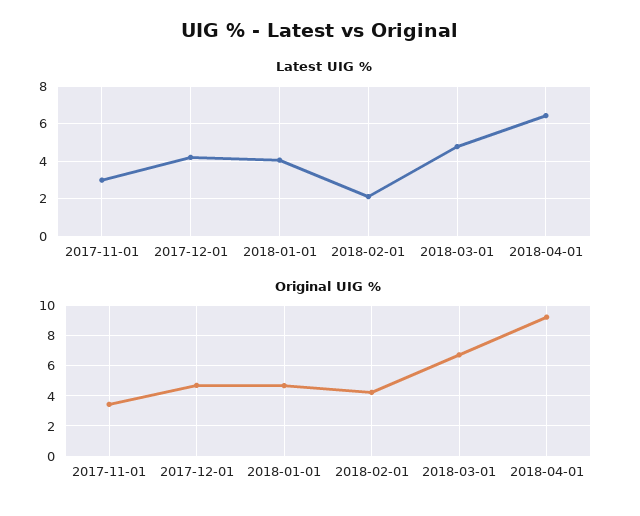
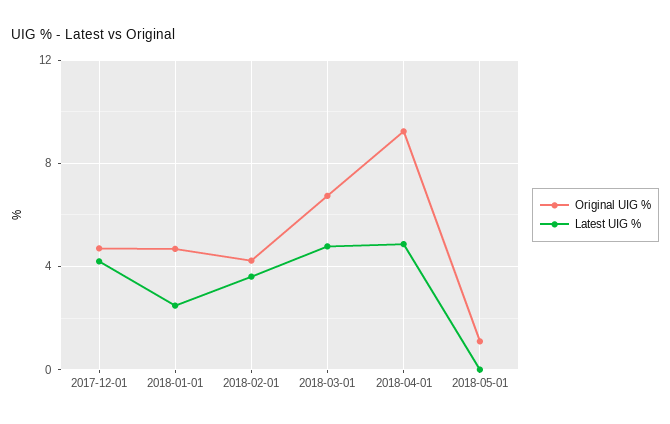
Latest UIG %, 2017-11-01: 3 -> none
Latest UIG %, 2018-01-01: 4 -> 2.5
Latest UIG %, 2018-02-01: 2 -> 3.5
Latest UIG %, 2018-04-01: 6.5 -> 5
Original UIG %, 2017-11-01: 3.5 -> none
Original UIG %, 2018-05-01: none -> 1
Latest UIG %, 2018-05-01: none -> 0

